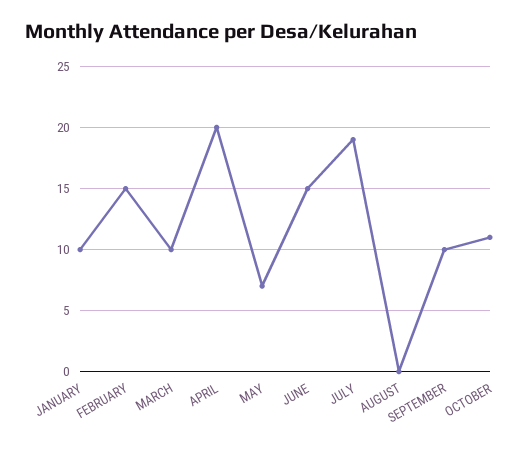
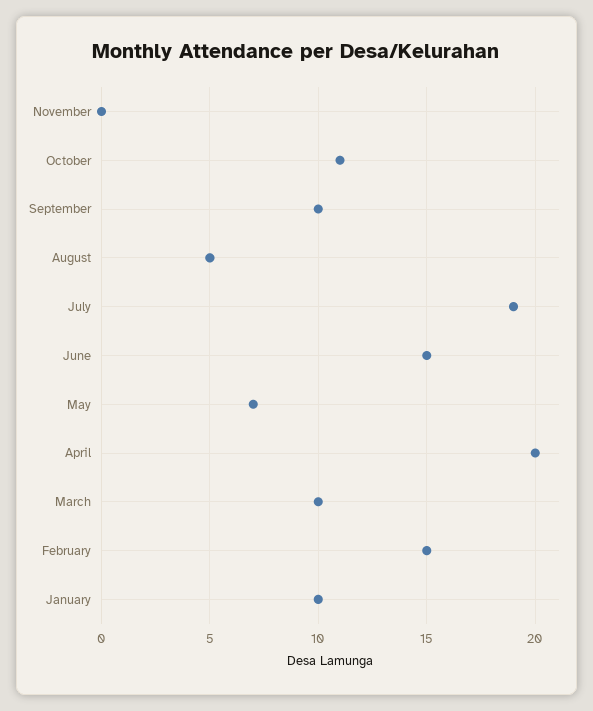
AUGUST: 0 -> 5
November: none -> 0

